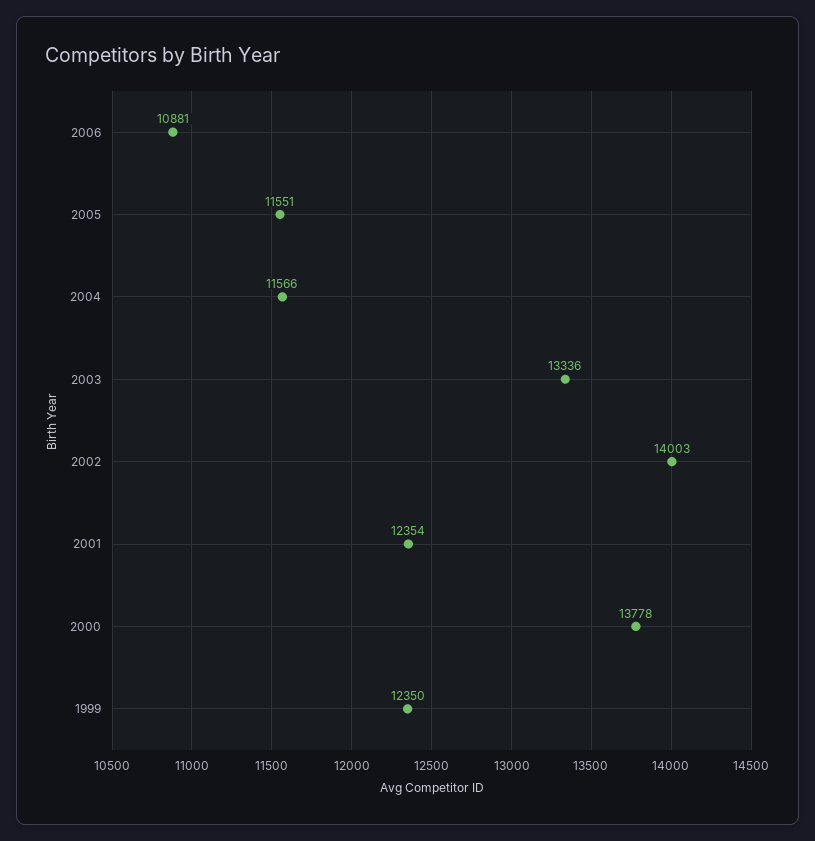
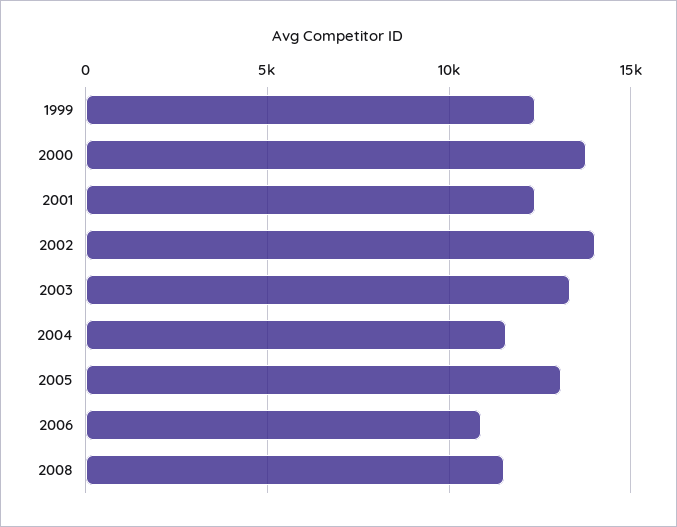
2005: 11551 -> 13000
2008: none -> 11500

